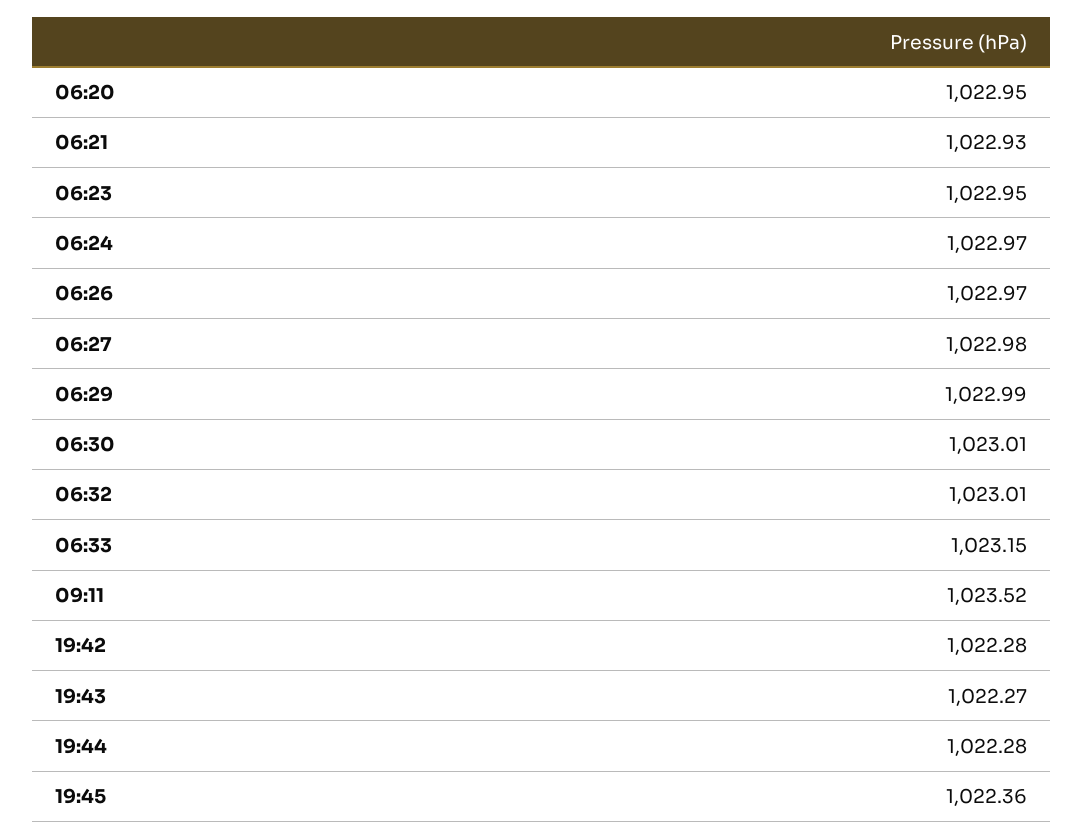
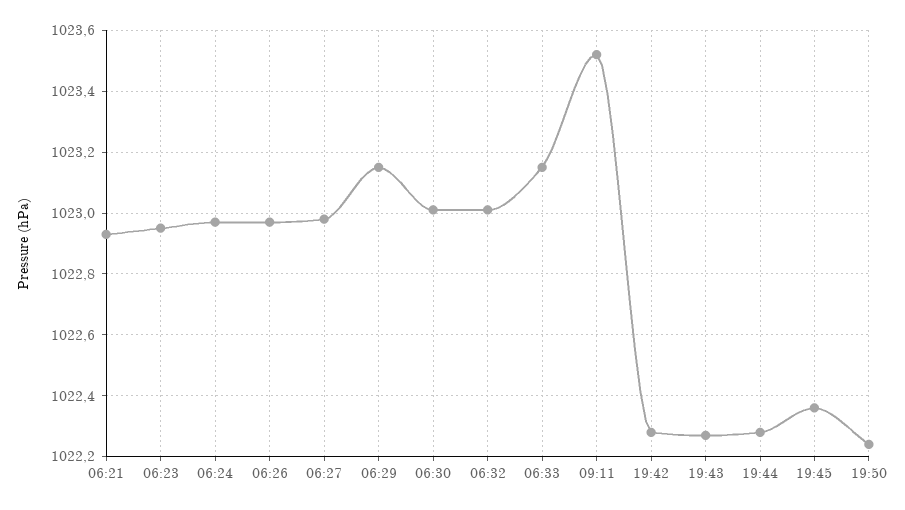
06:20: 1022.95 -> none
06:29: 1022.99 -> 1023.15
19:50: none -> 1022.25

